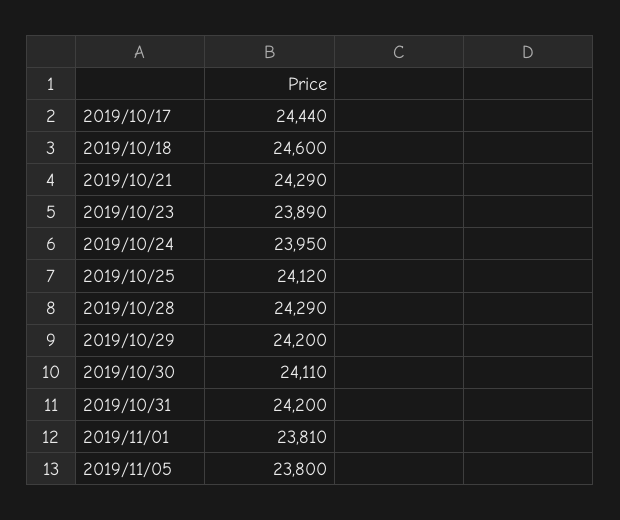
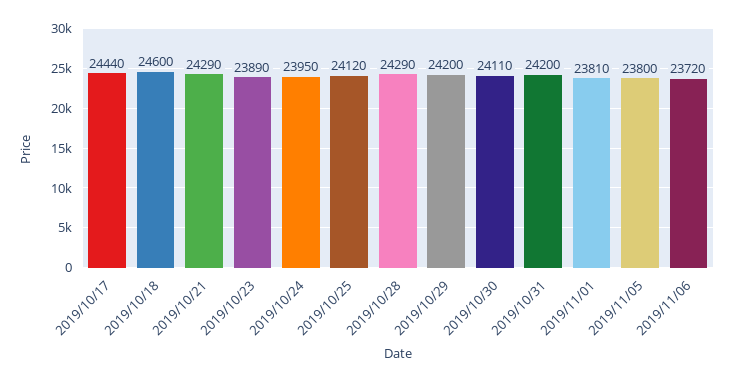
2019/11/06: none -> 23720

